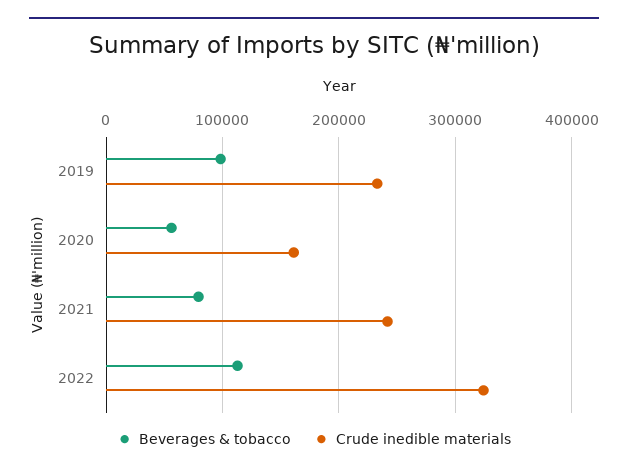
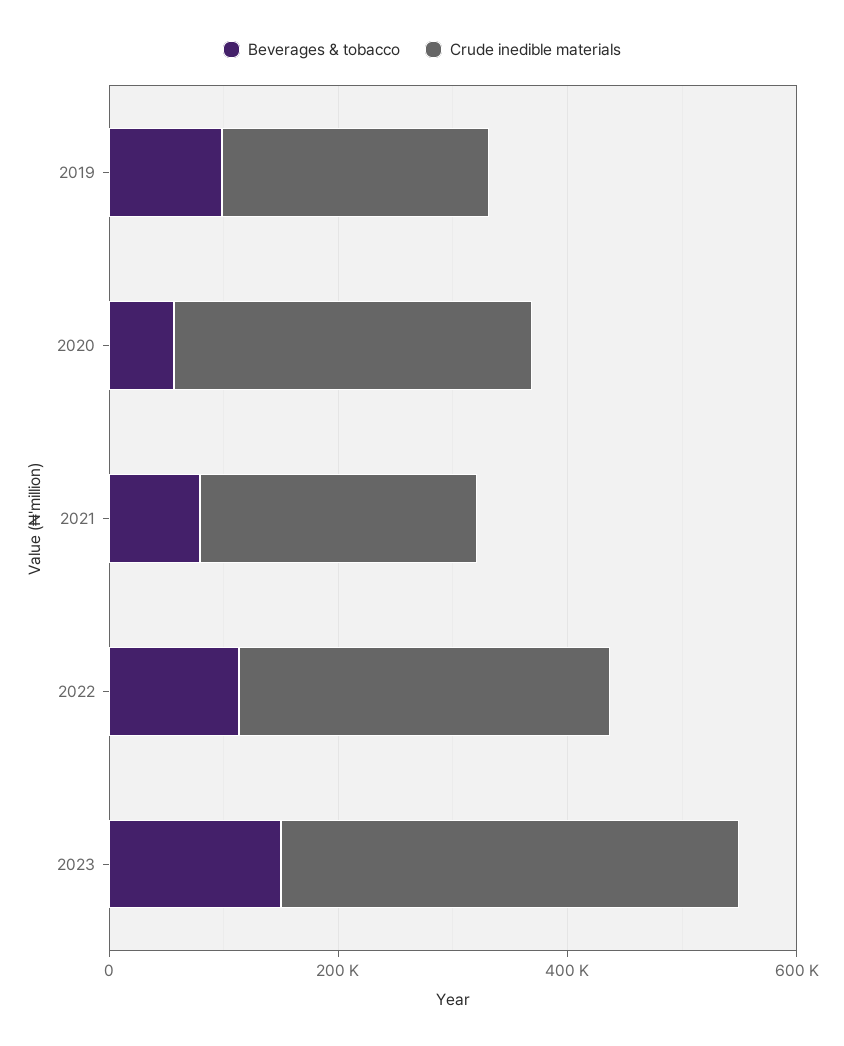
Crude inedible materials, 2020: 160000 -> 300000
Beverages & tobacco, 2023: none -> 150000
Crude inedible materials, 2023: none -> 400000

